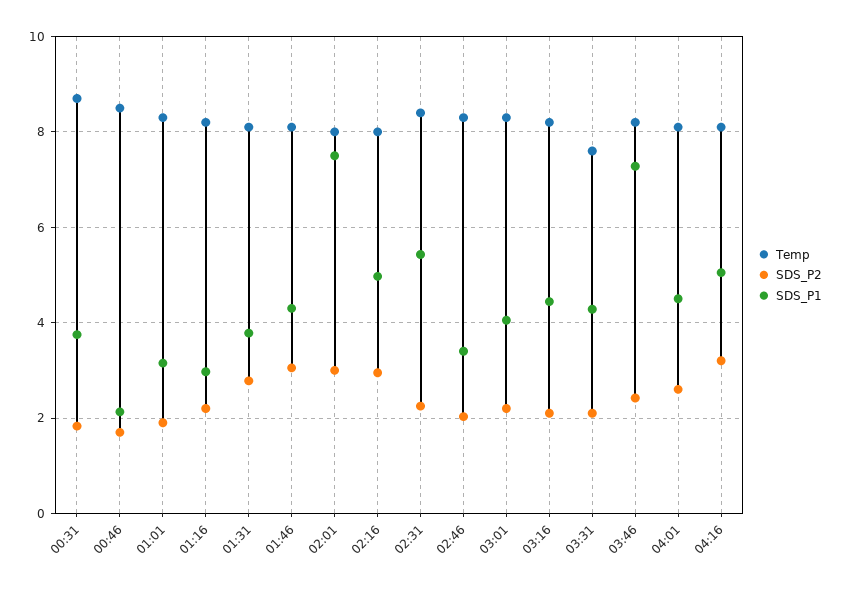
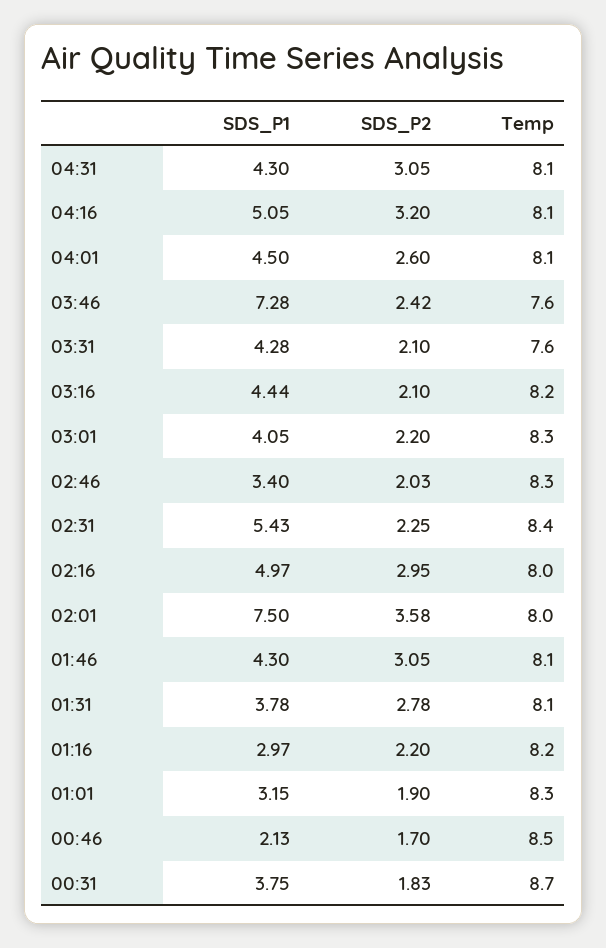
SDS_P2, 02:01: 3 -> 3.58
Temp, 03:46: 8.2 -> 7.6
SDS_P1, 04:31: none -> 4.3
SDS_P2, 04:31: none -> 3.05
Temp, 04:31: none -> 8.1

